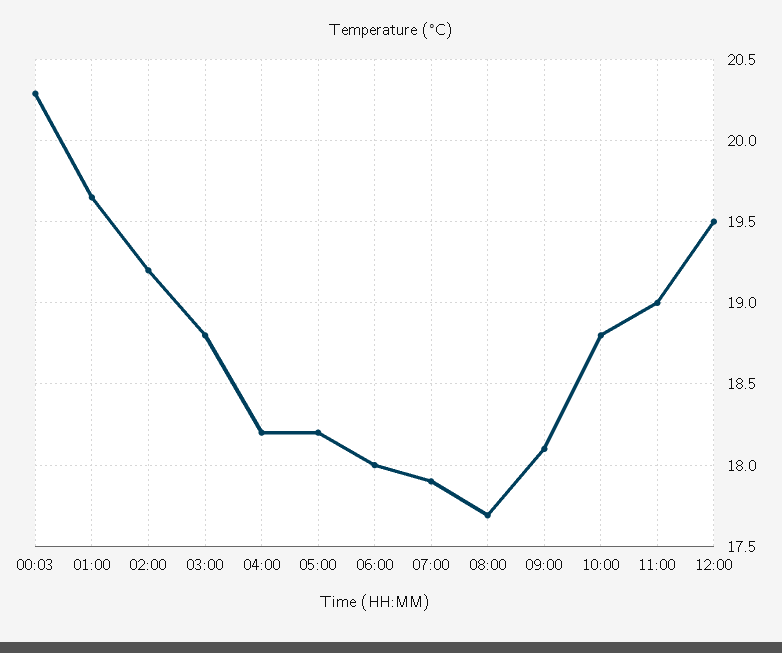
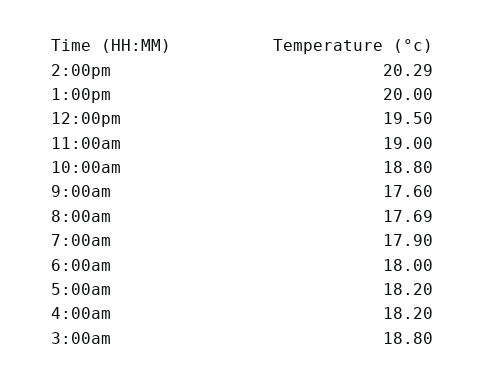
00:03: 20.3 -> none
01:00: 19.65 -> none
02:00: 19.2 -> none
09:00: 18.1 -> 17.6
2:00pm: none -> 20.29
1:00pm: none -> 20

